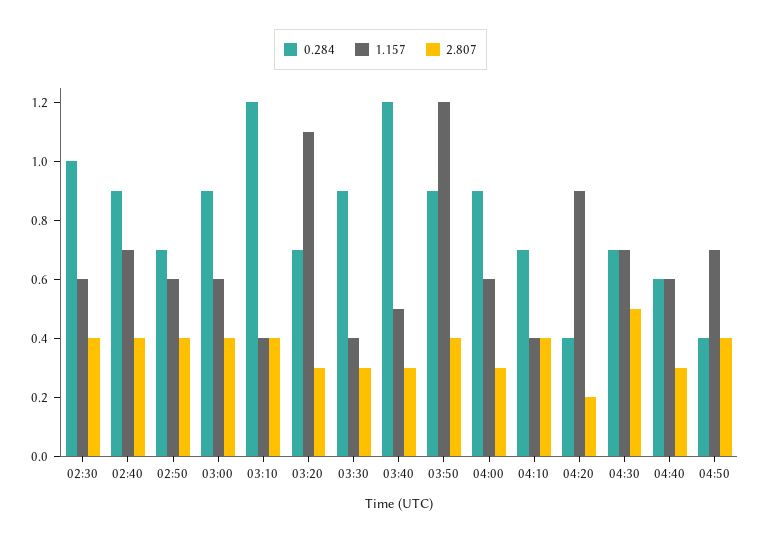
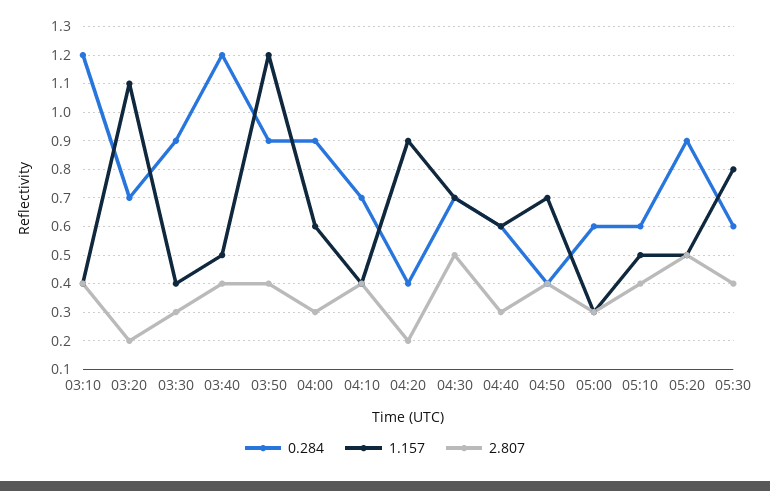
0.284, 02:30: 1 -> none
1.157, 02:30: 0.6 -> none
2.807, 02:30: 0.4 -> none
0.284, 02:40: 0.9 -> none
1.157, 02:40: 0.7 -> none
2.807, 02:40: 0.4 -> none
0.284, 02:50: 0.7 -> none
1.157, 02:50: 0.6 -> none
2.807, 02:50: 0.4 -> none
0.284, 03:00: 0.9 -> none
1.157, 03:00: 0.6 -> none
2.807, 03:00: 0.4 -> none
2.807, 03:20: 0.3 -> 0.2
2.807, 03:40: 0.3 -> 0.4
0.284, 05:00: none -> 0.6
1.157, 05:00: none -> 0.3
2.807, 05:00: none -> 0.3
0.284, 05:10: none -> 0.6
1.157, 05:10: none -> 0.5
2.807, 05:10: none -> 0.4
0.284, 05:20: none -> 0.9
1.157, 05:20: none -> 0.5
2.807, 05:20: none -> 0.5
0.284, 05:30: none -> 0.6
1.157, 05:30: none -> 0.8
2.807, 05:30: none -> 0.4

